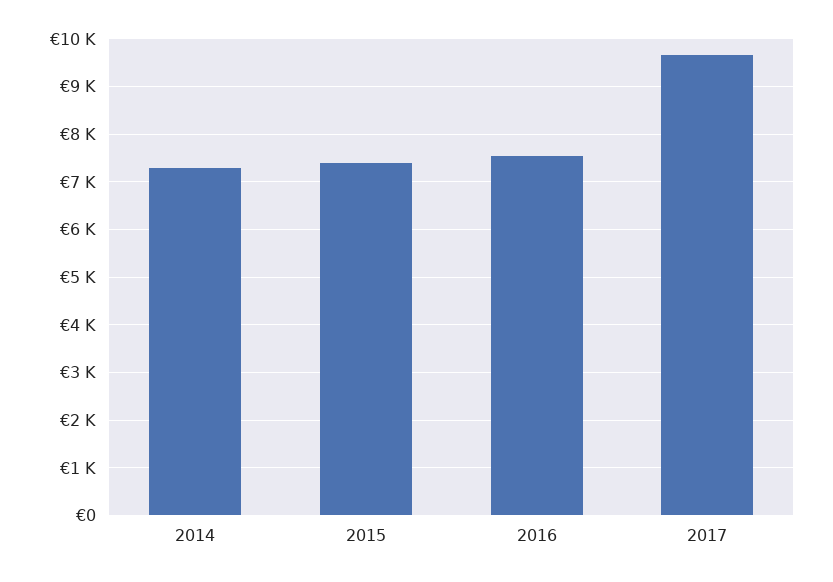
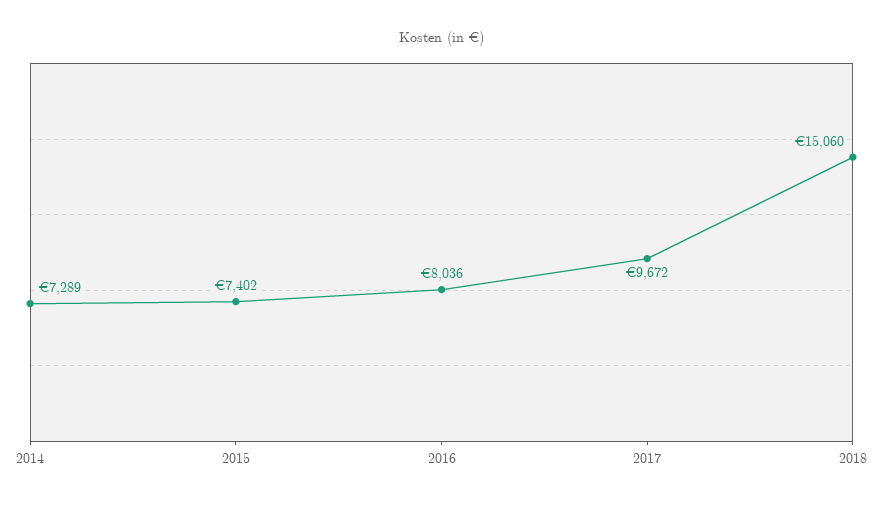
2016: 7600 -> 8036
2018: none -> 15060

